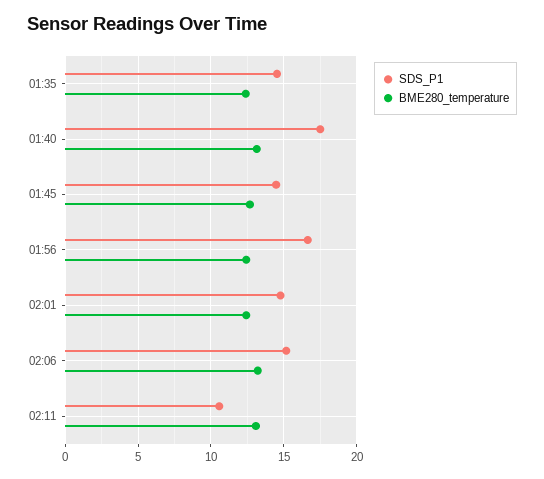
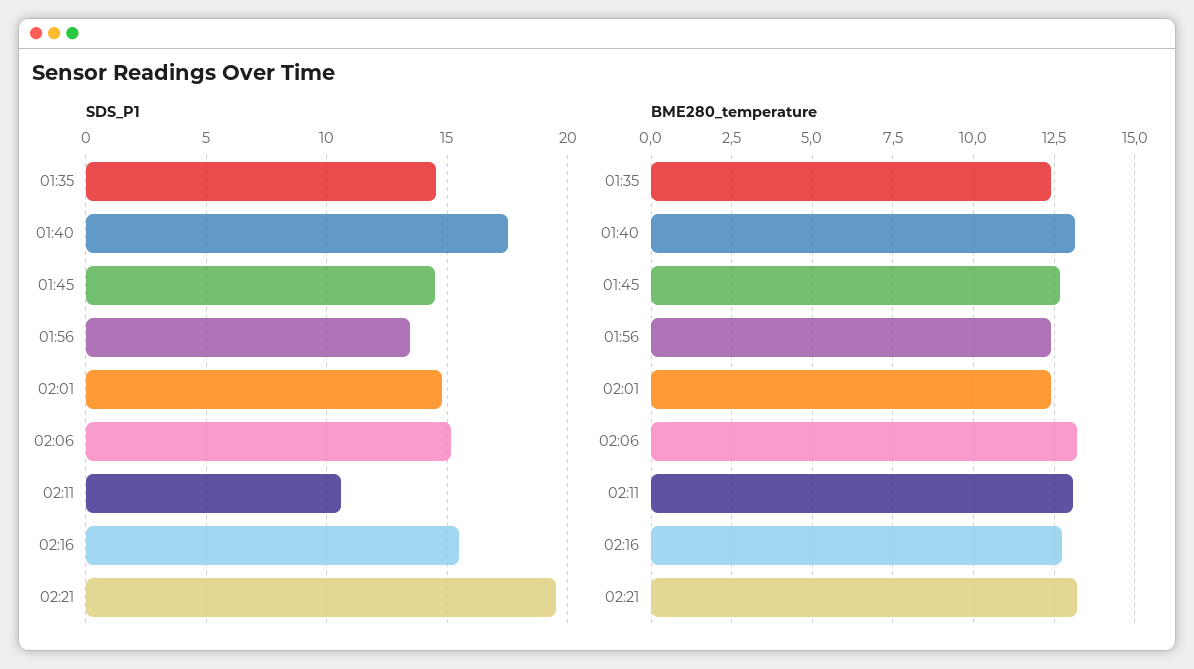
SDS_P1, 01:56: 16.5 -> 13.5
SDS_P1, 02:16: none -> 15.5
SDS_P1, 02:21: none -> 19.5
BME280_temperature, 02:16: none -> 12.75
BME280_temperature, 02:21: none -> 13.25

